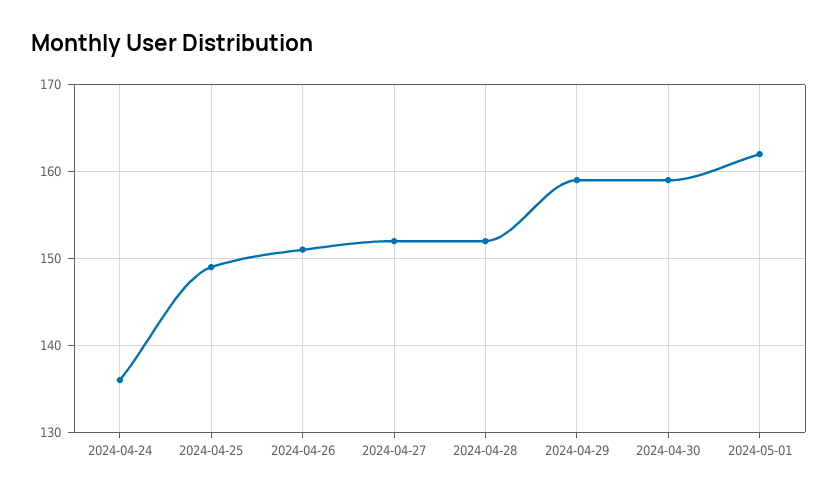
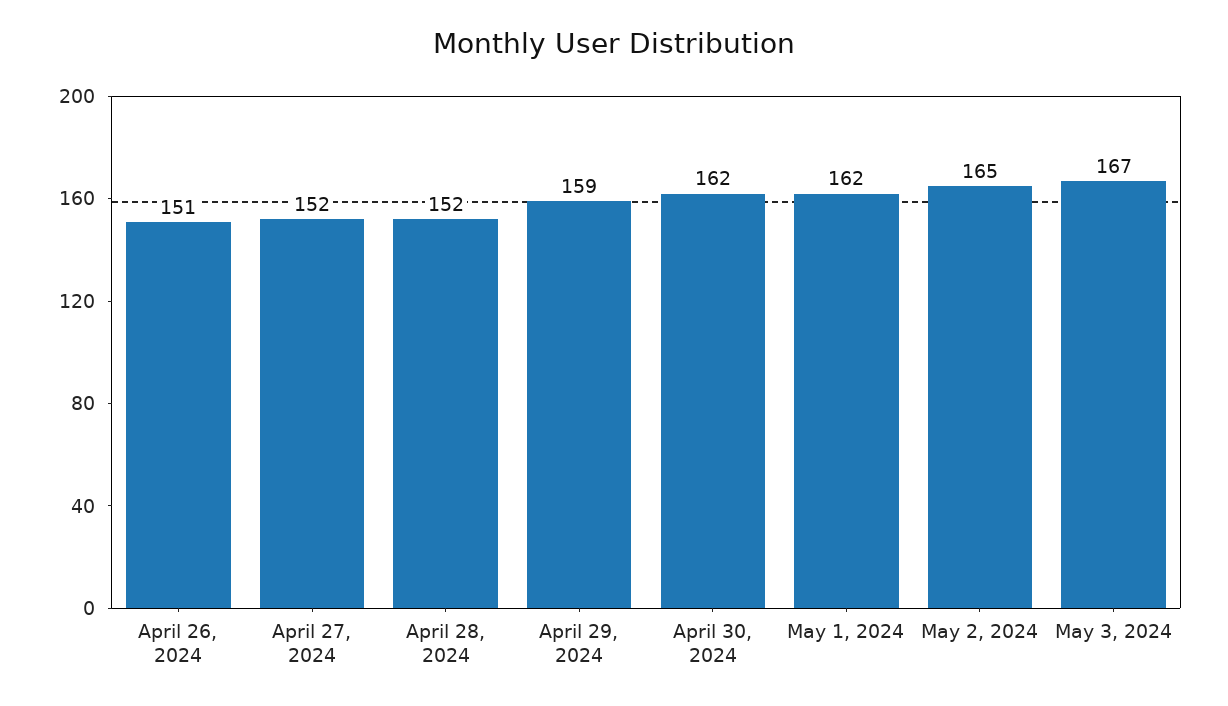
2024-04-24: 136 -> none
2024-04-25: 149 -> none
2024-04-30: 159 -> 162
May 2, 2024: none -> 165
May 3, 2024: none -> 167

